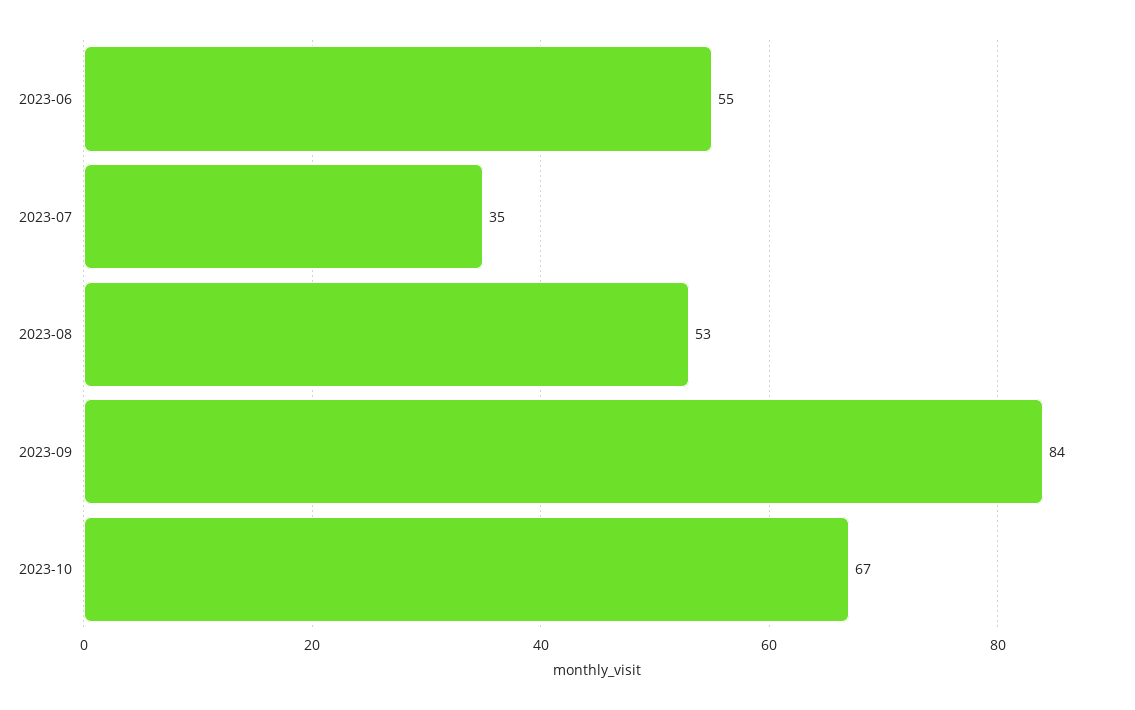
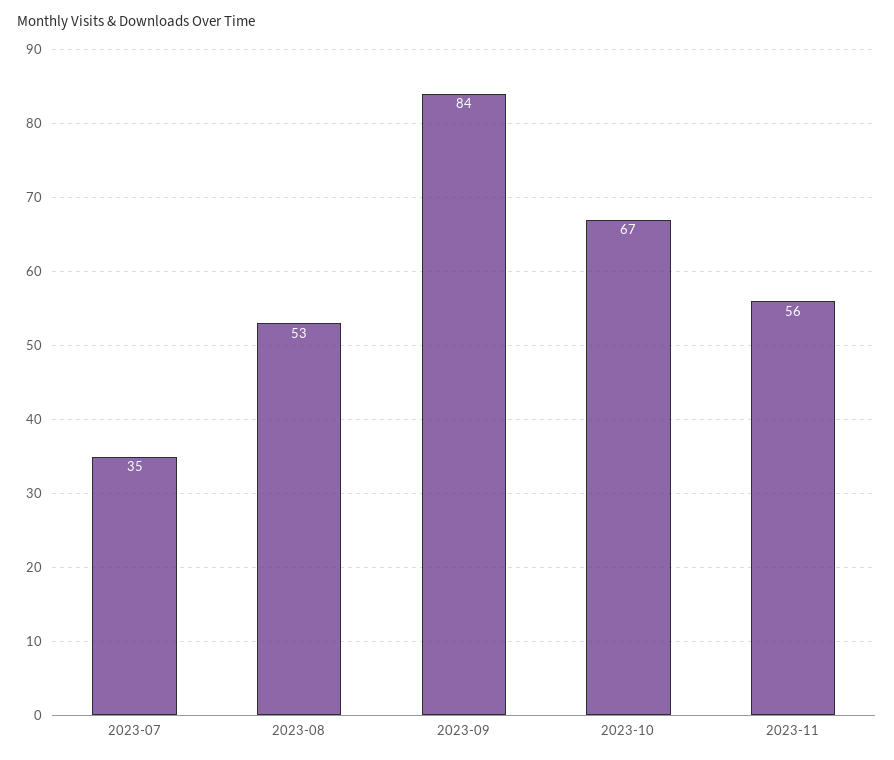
2023-06: 55 -> none
2023-11: none -> 56

